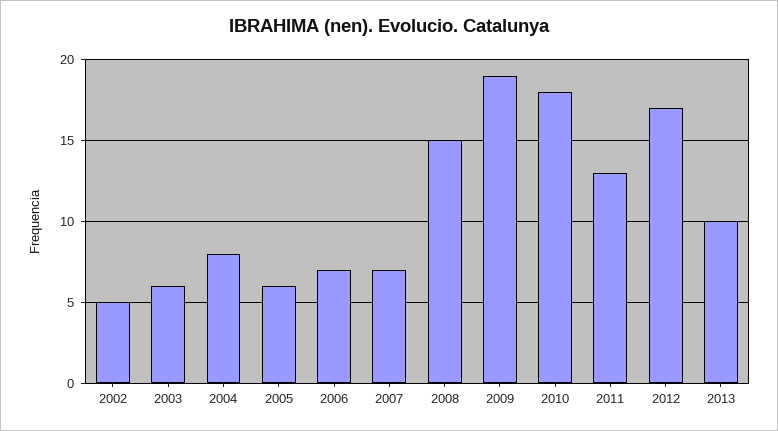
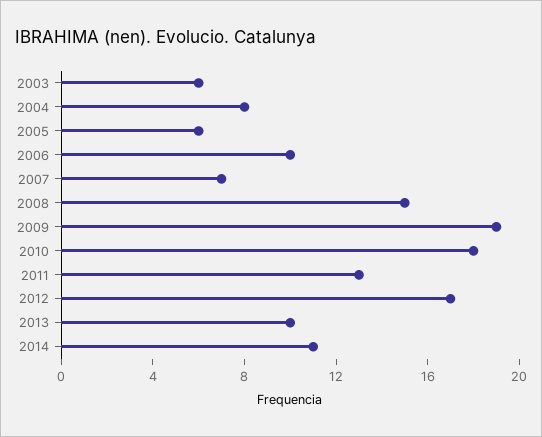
2002: 5 -> none
2006: 7 -> 10
2014: none -> 11

